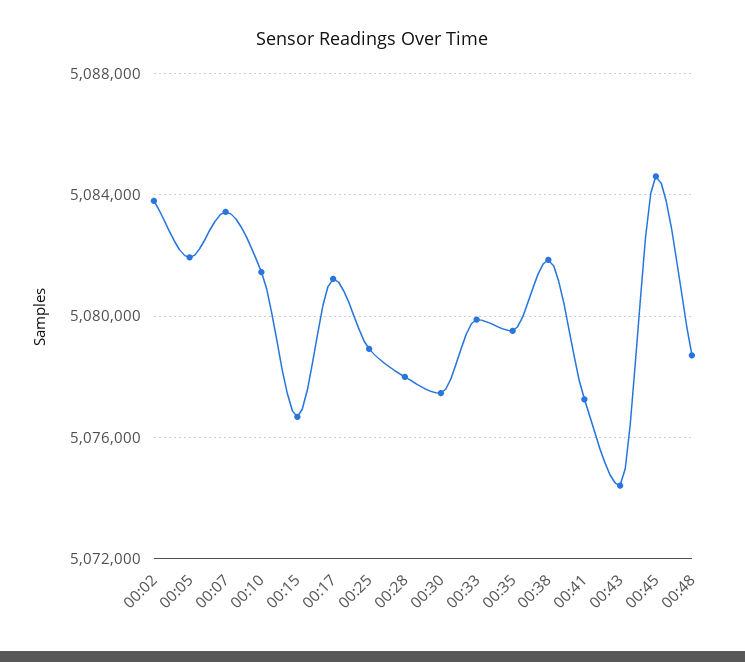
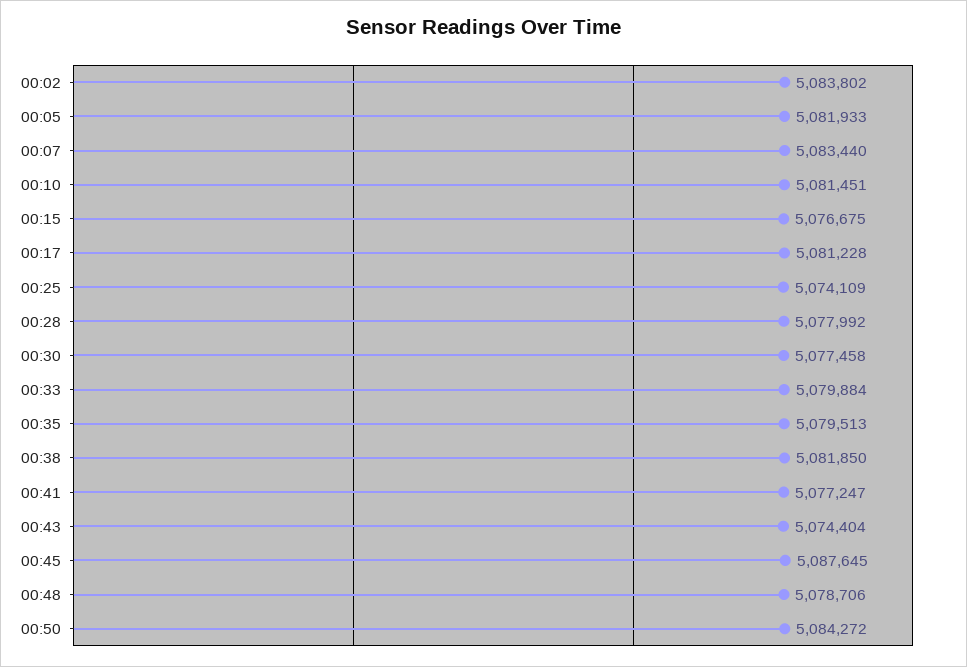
00:25: 5079000 -> 5074109
00:45: 5084500 -> 5087645
00:50: none -> 5084272

